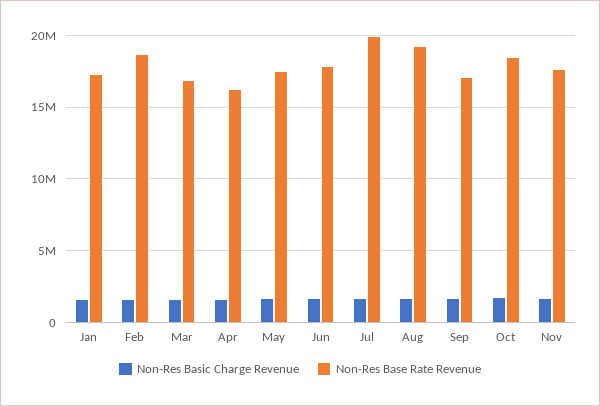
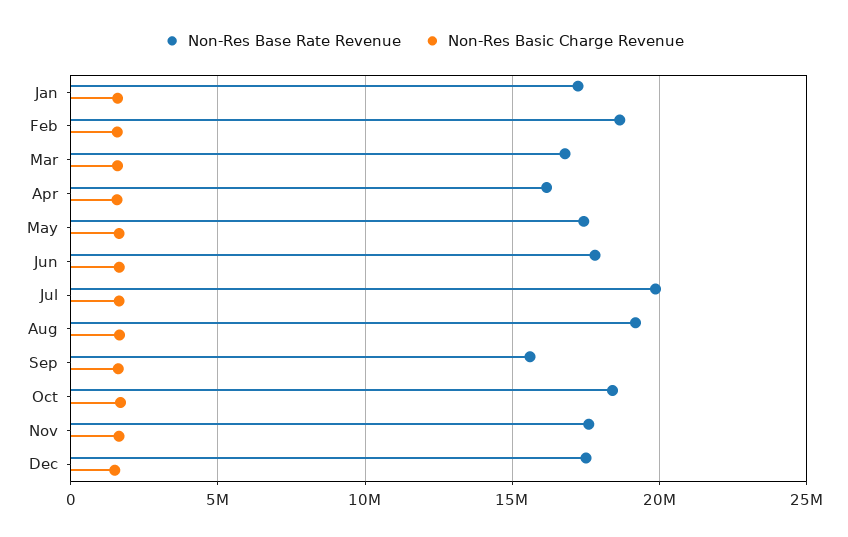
Non-Res Base Rate Revenue, Sep: 17000000 -> 15500000
Non-Res Base Rate Revenue, Dec: none -> 17500000
Non-Res Basic Charge Revenue, Dec: none -> 1500000

